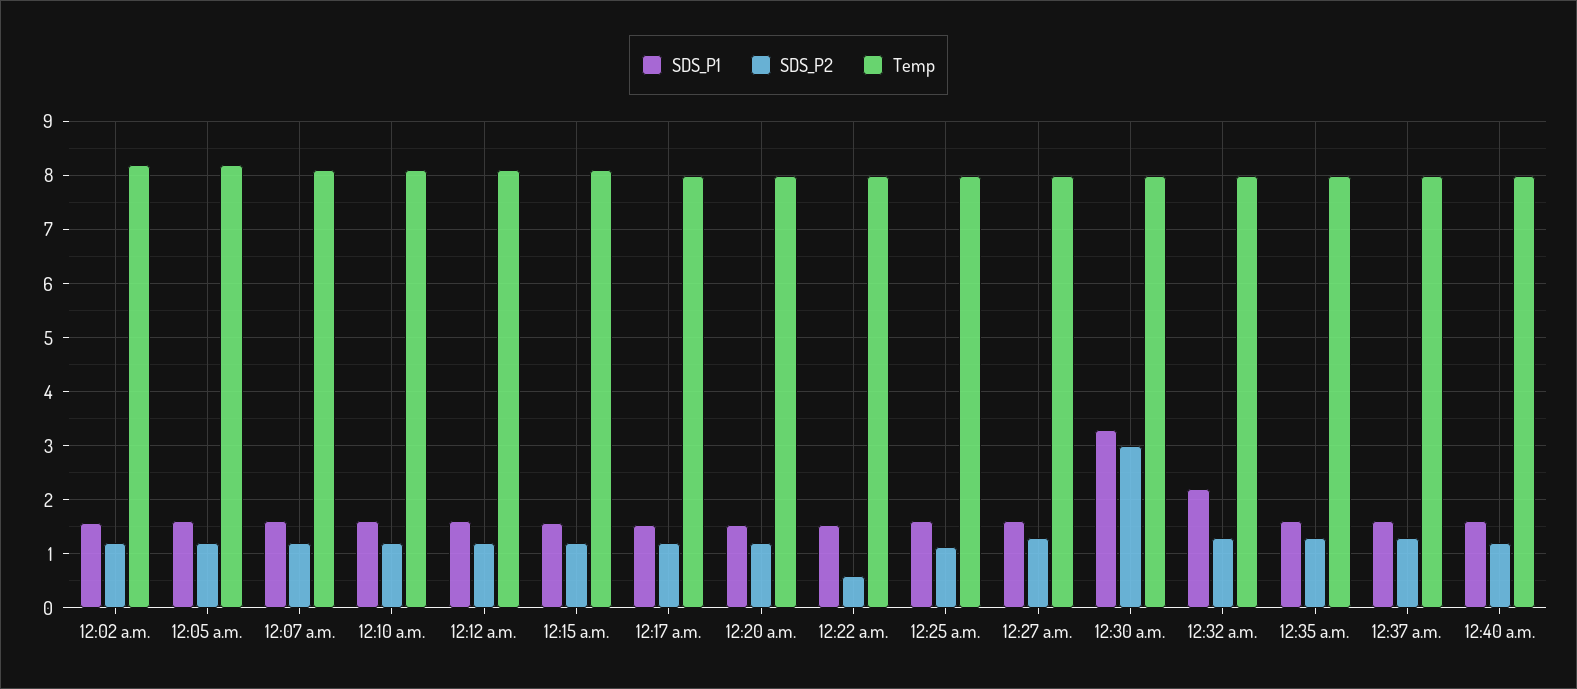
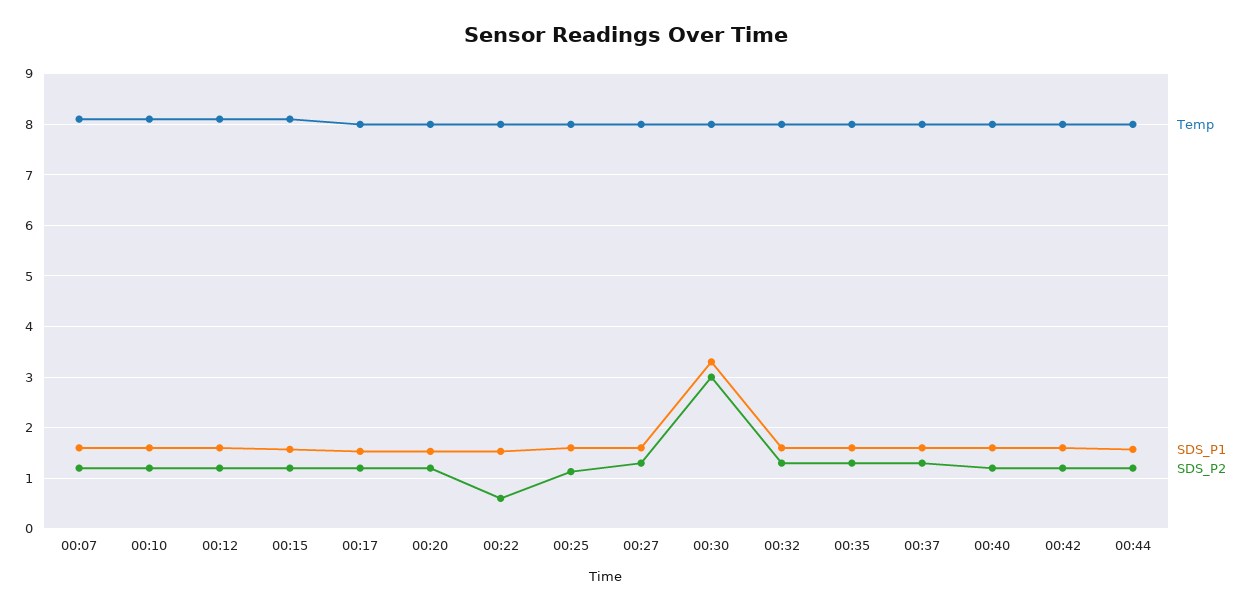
SDS_P1, 12:02 a.m.: 1.6 -> none
SDS_P2, 12:02 a.m.: 1.2 -> none
Temp, 12:02 a.m.: 8.2 -> none
SDS_P1, 12:05 a.m.: 1.6 -> none
SDS_P2, 12:05 a.m.: 1.2 -> none
Temp, 12:05 a.m.: 8.2 -> none
SDS_P1, 12:32 a.m.: 2.2 -> 1.6
Temp, 00:42: none -> 8
SDS_P1, 00:42: none -> 1.6
SDS_P2, 00:42: none -> 1.2
Temp, 00:44: none -> 8
SDS_P1, 00:44: none -> 1.6
SDS_P2, 00:44: none -> 1.2

